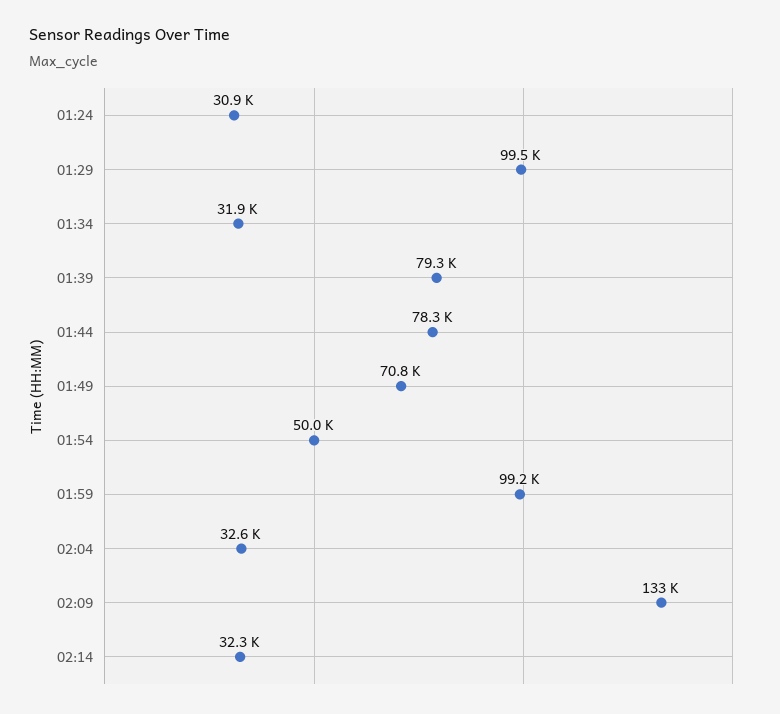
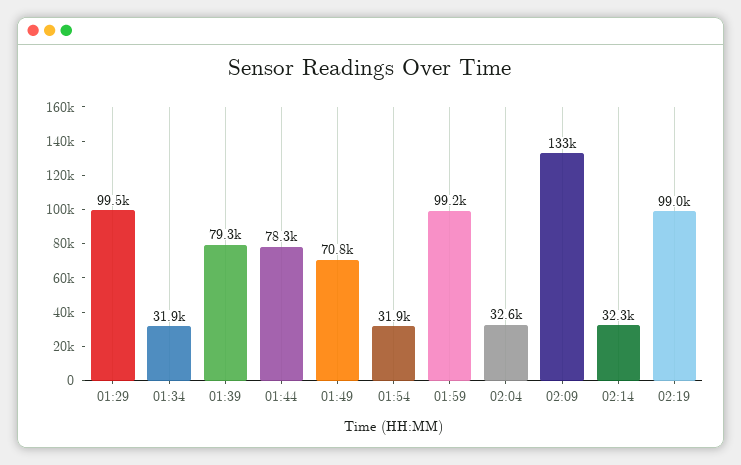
01:24: 30900 -> none
01:54: 50000 -> 31900
02:19: none -> 99000

